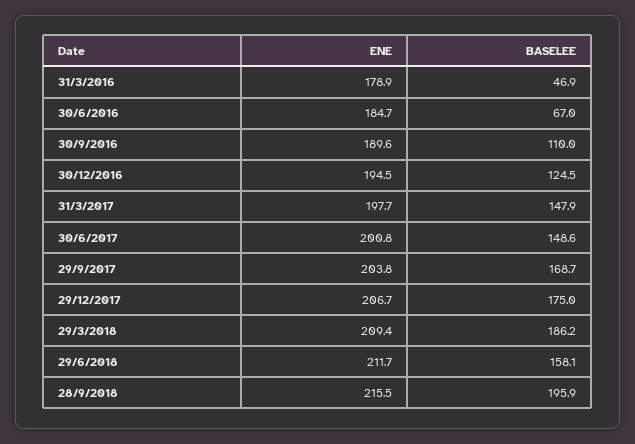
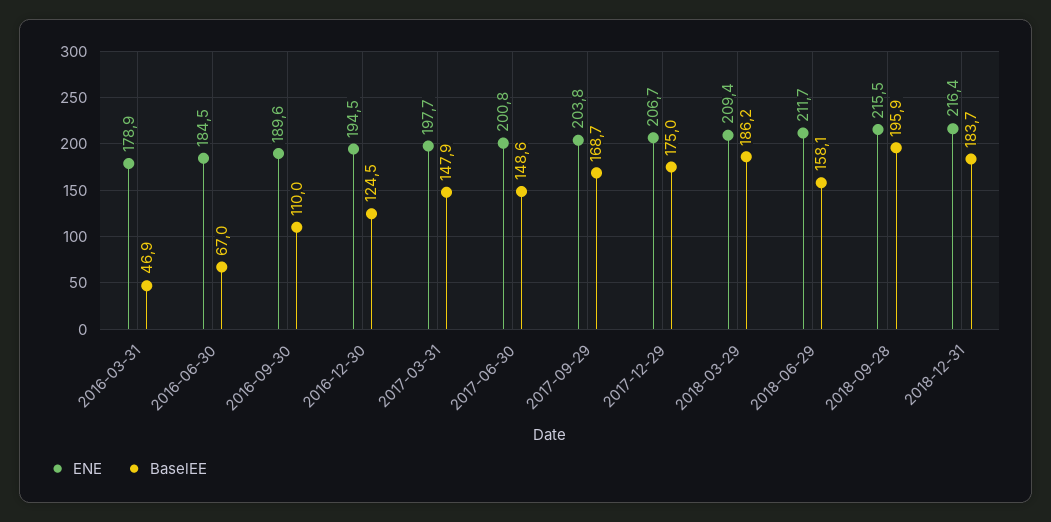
ENE, 30/6/2016: 184.7 -> 184.5
ENE, 2018-12-31: none -> 216.4
BASELEE, 2018-12-31: none -> 183.7

